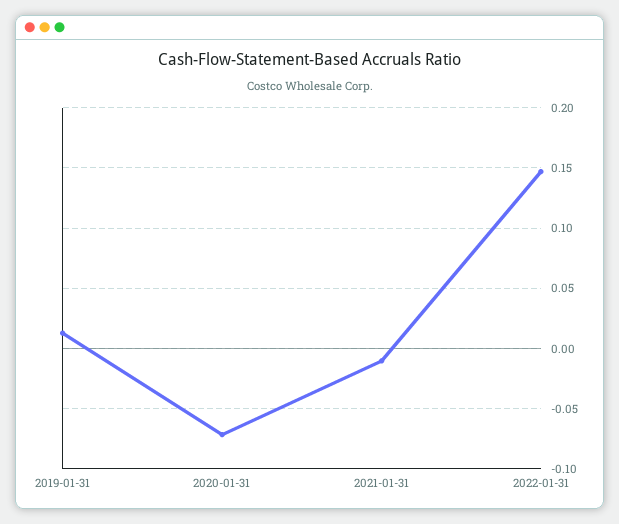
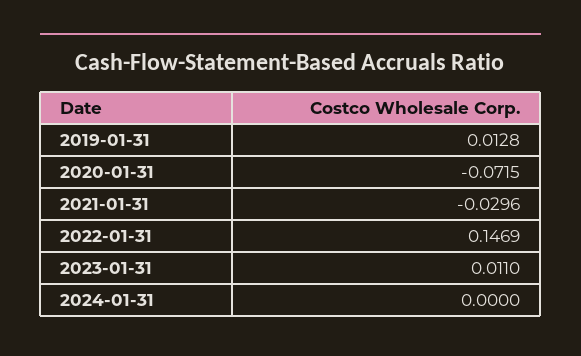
2021-01-31: -0.01 -> -0.0296
2023-01-31: none -> 0.011
2024-01-31: none -> 0

